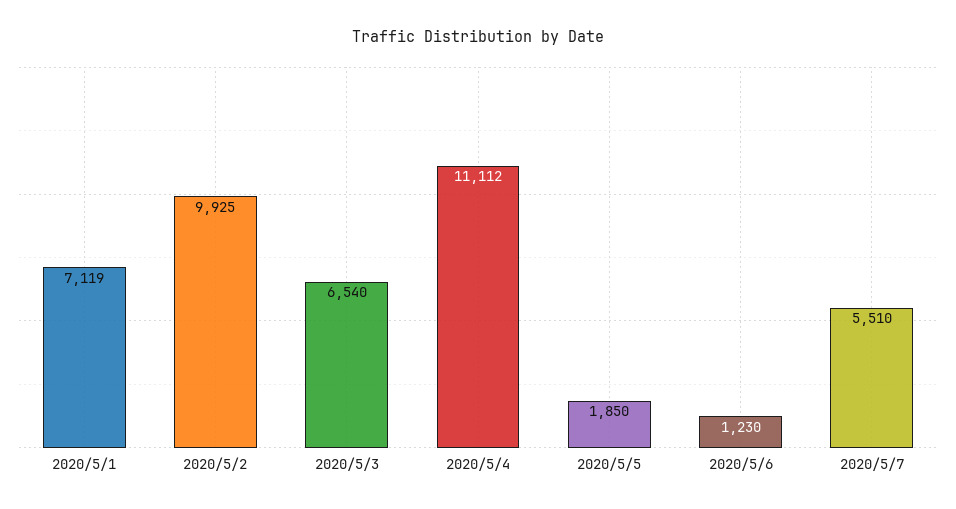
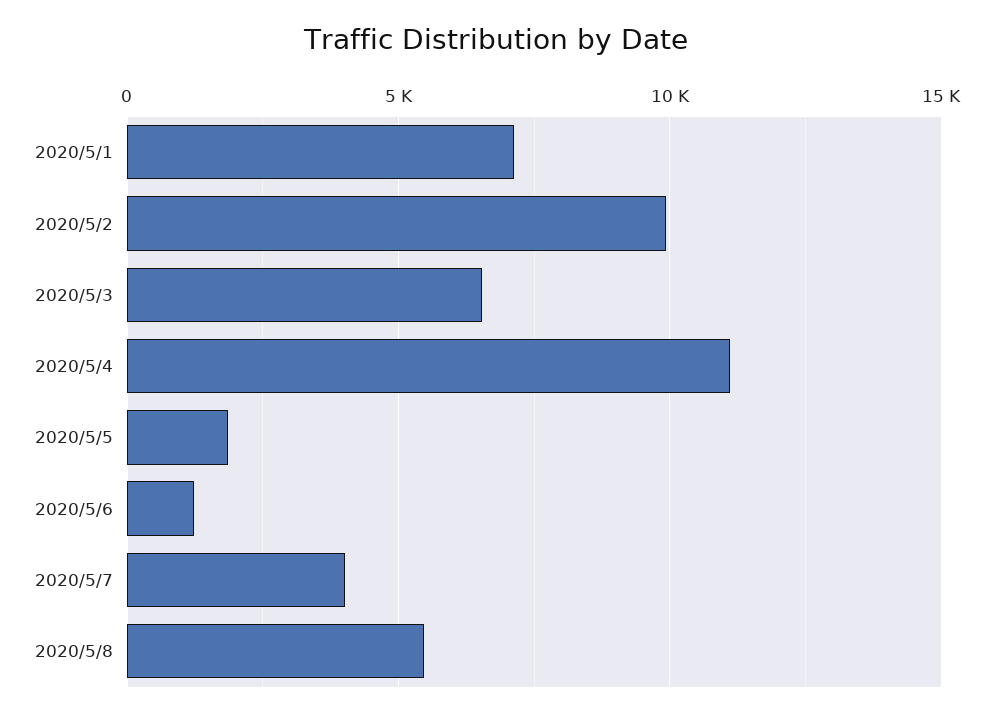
2020/5/7: 5510 -> 4000
2020/5/8: none -> 5500

